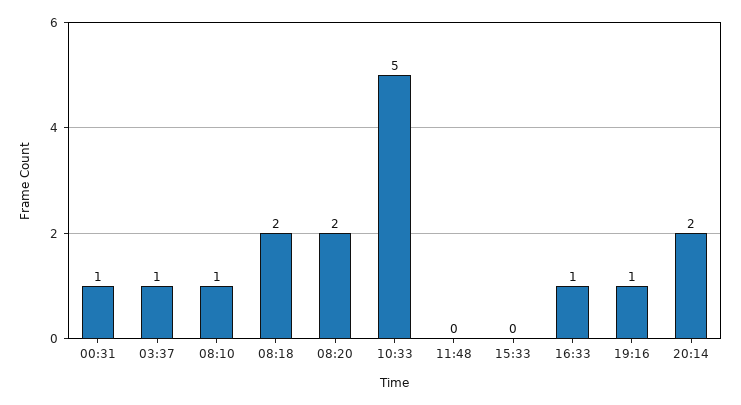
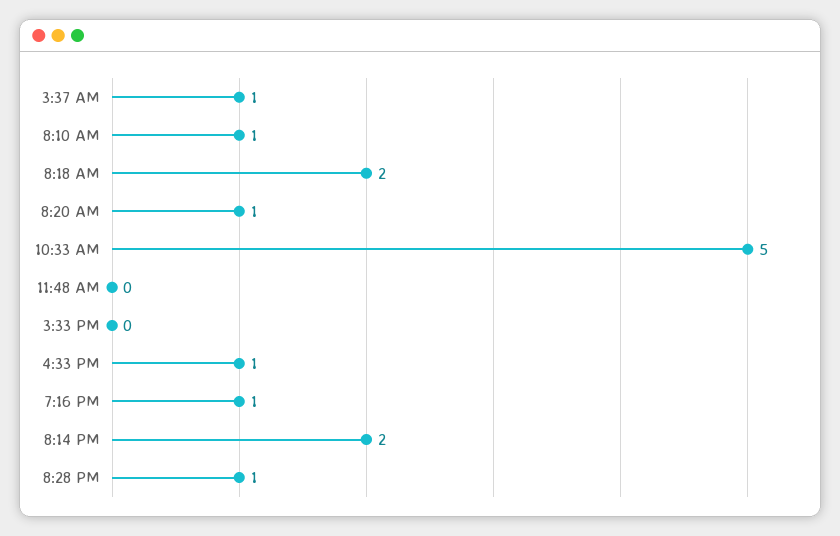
00:31: 1 -> none
08:20: 2 -> 1
8:28 PM: none -> 1

